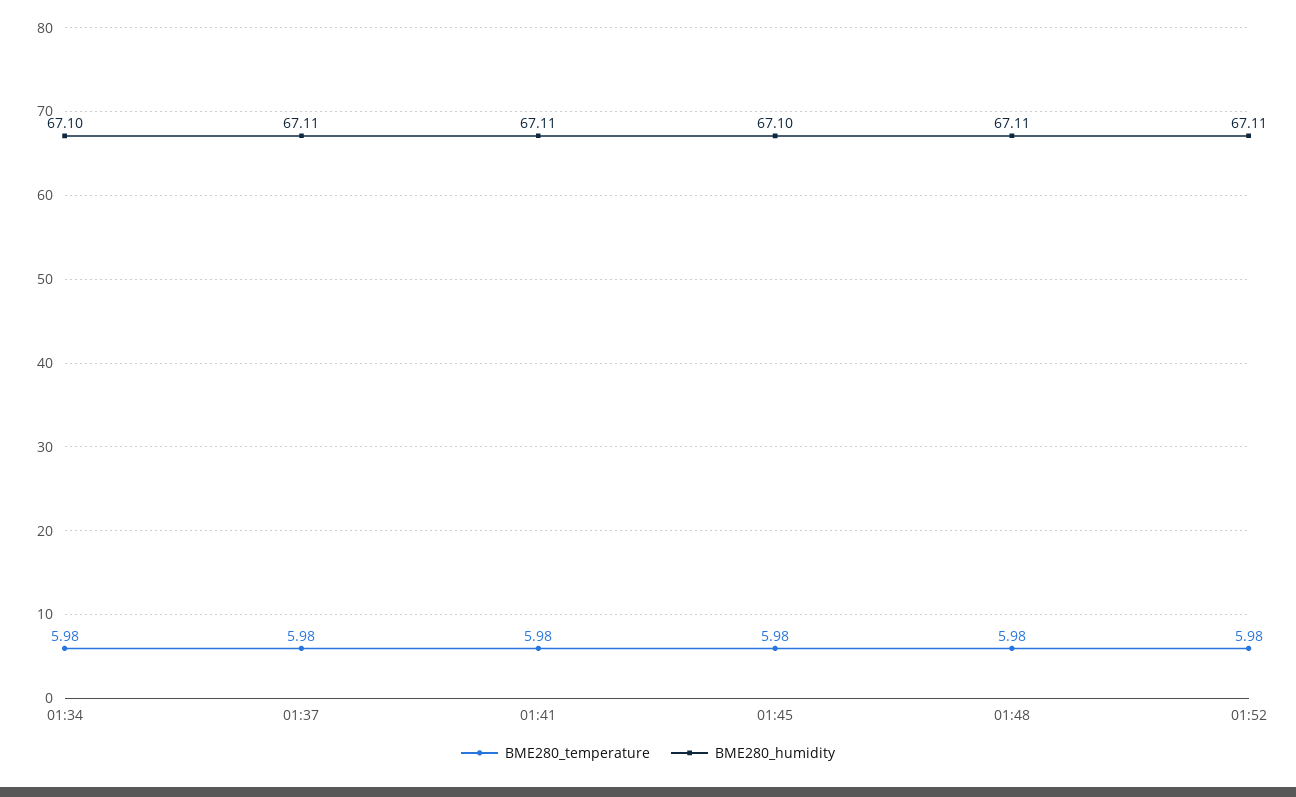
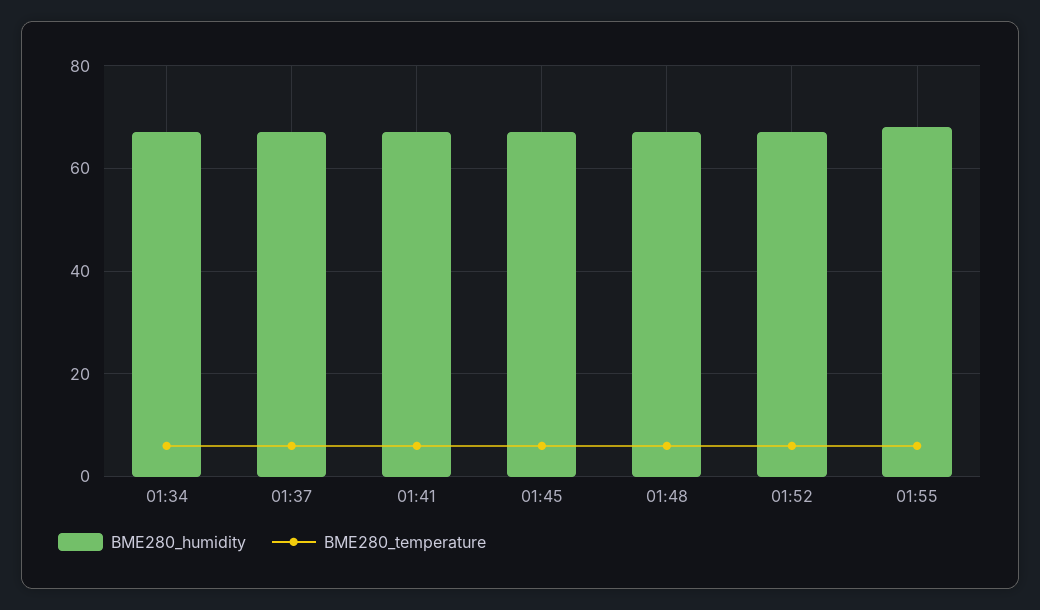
BME280_humidity, 01:55: none -> 68
BME280_temperature, 01:55: none -> 6

